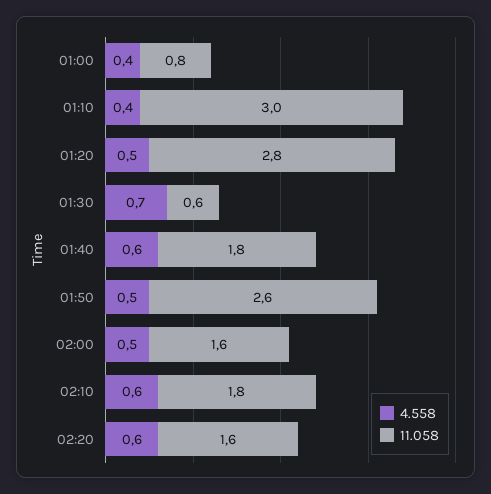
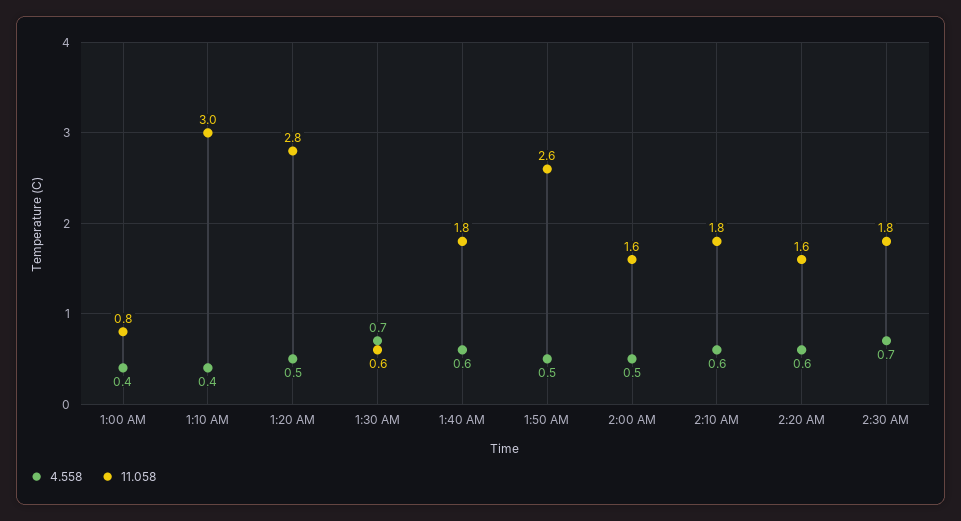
4.558, 2:30 AM: none -> 0.7
11.058, 2:30 AM: none -> 1.8

